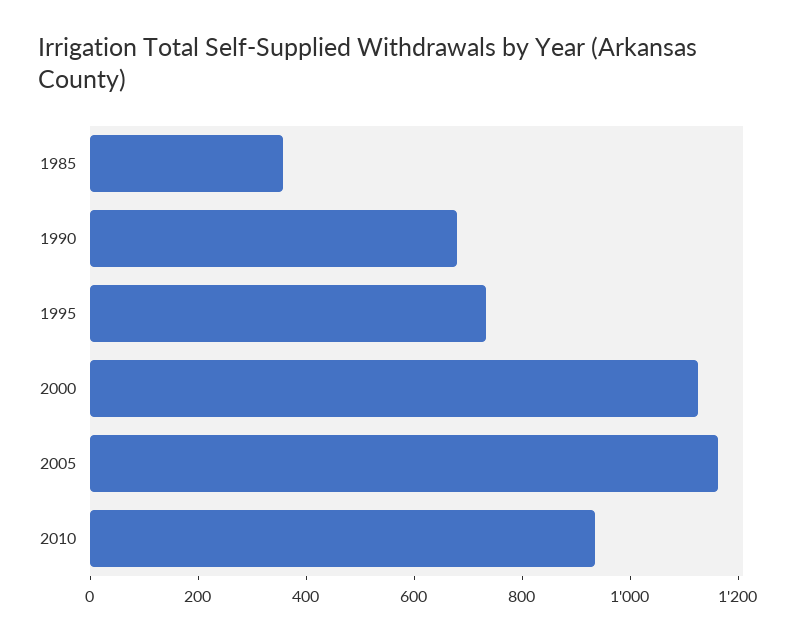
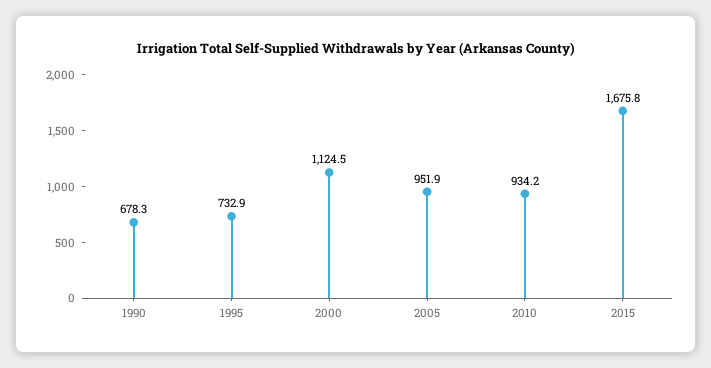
1985: 350 -> none
2005: 1150 -> 951.9
2015: none -> 1675.8

